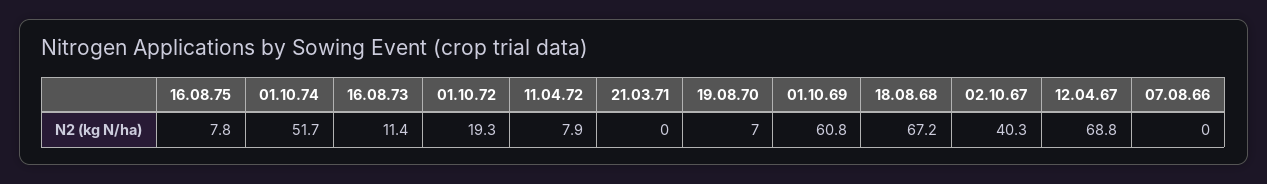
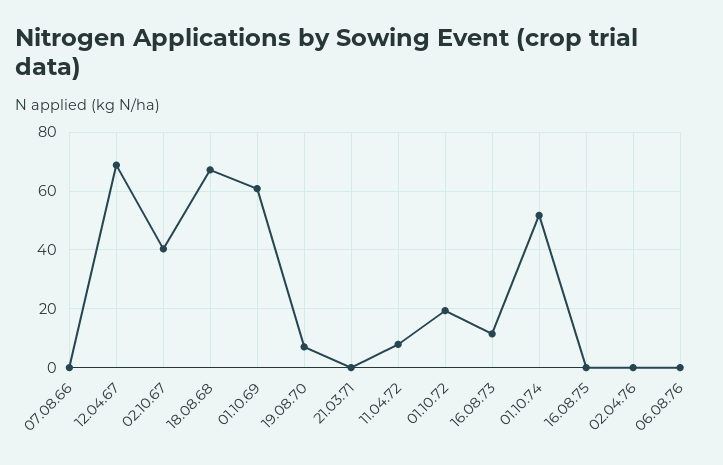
16.08.75: 7.8 -> 0
02.04.76: none -> 0
06.08.76: none -> 0

